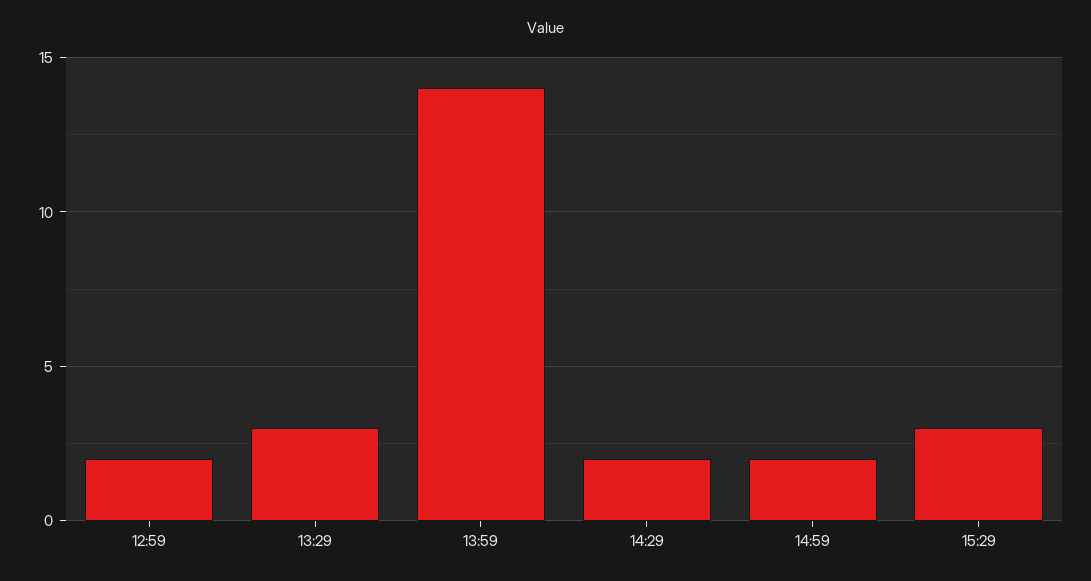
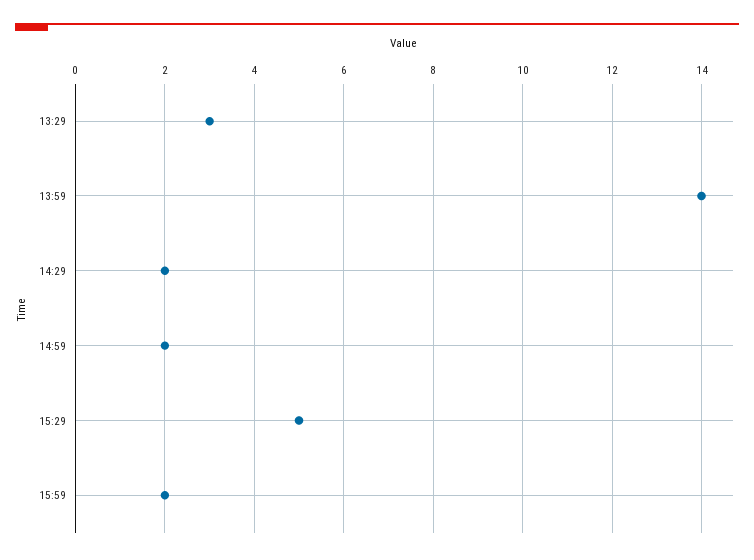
12:59: 2 -> none
15:29: 3 -> 5
15:59: none -> 2

